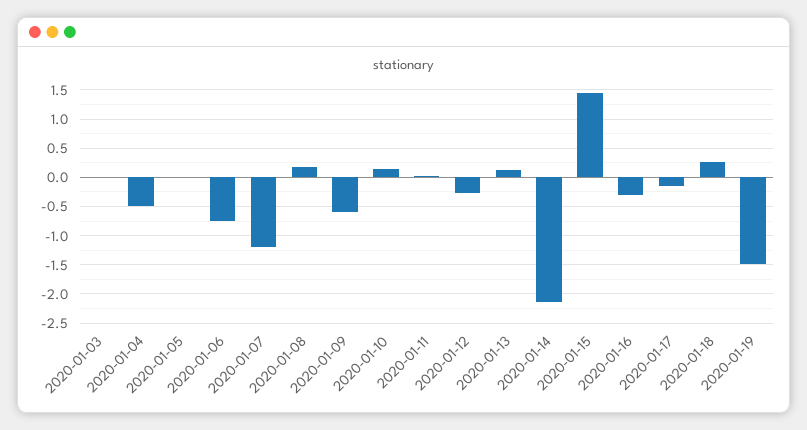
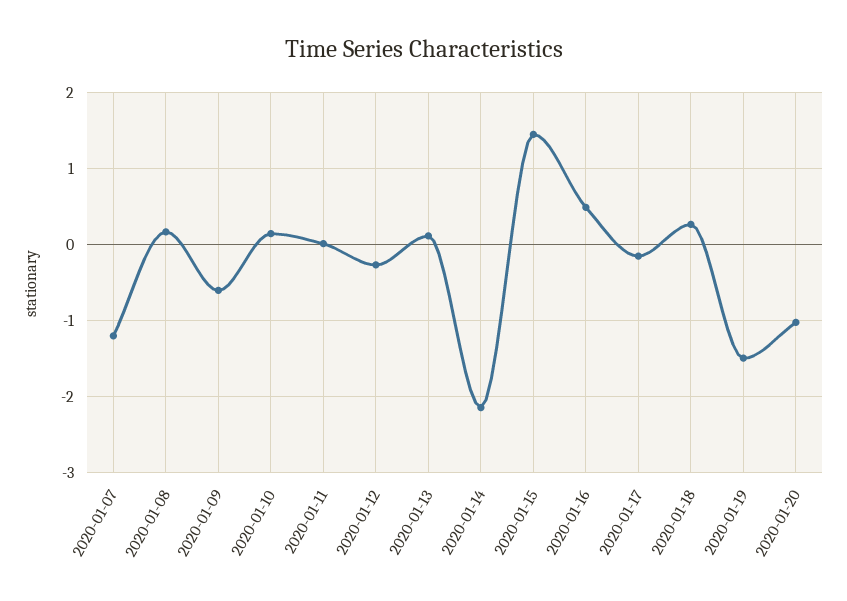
2020-01-03: 0 -> none
2020-01-04: -0.5 -> none
2020-01-05: 0 -> none
2020-01-06: -0.75 -> none
2020-01-16: -0.25 -> 0.5
2020-01-20: none -> -1

